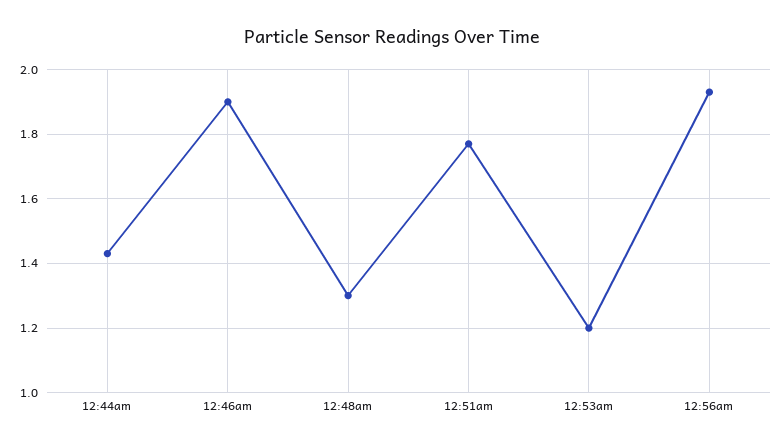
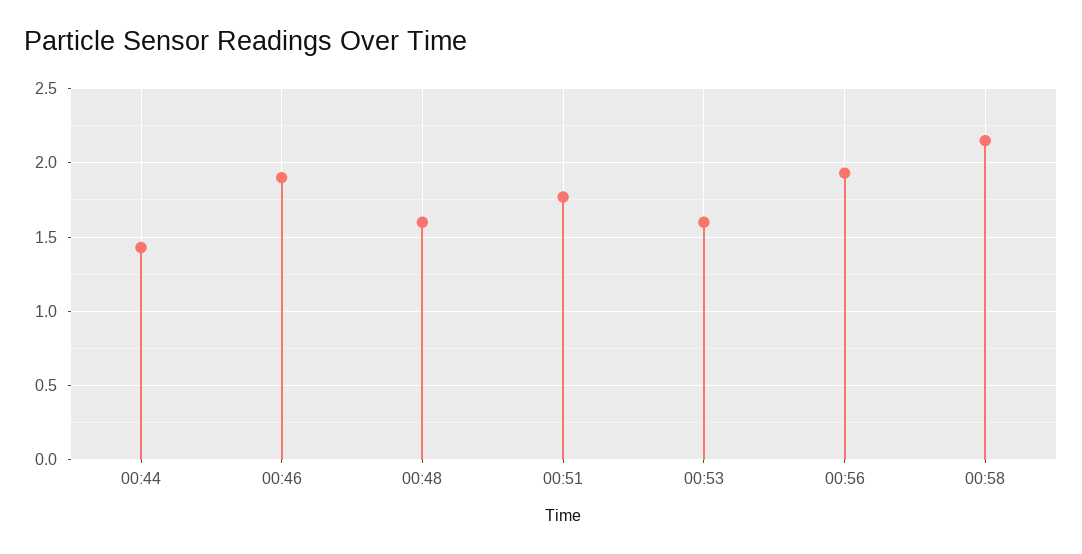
12:48am: 1.3 -> 1.6
12:53am: 1.2 -> 1.6
00:58: none -> 2.15

